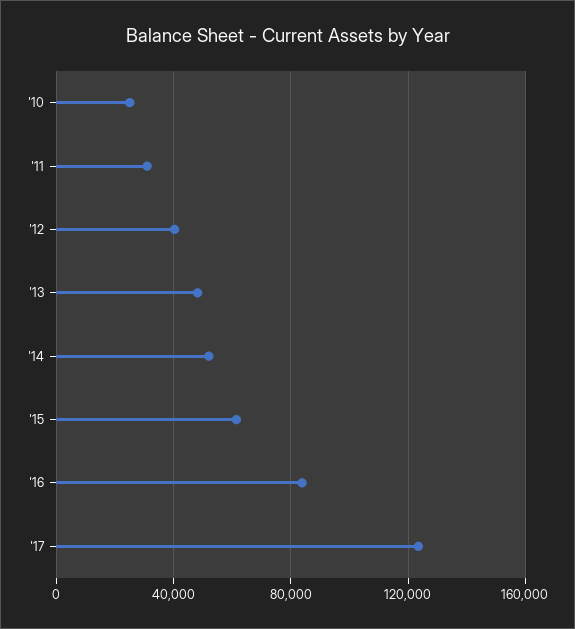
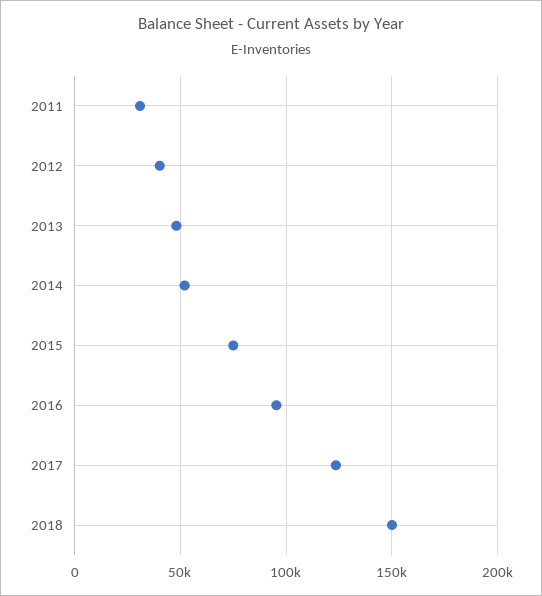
'10: 25000 -> none
'15: 60000 -> 75000
'16: 85000 -> 95000
2018: none -> 150000

